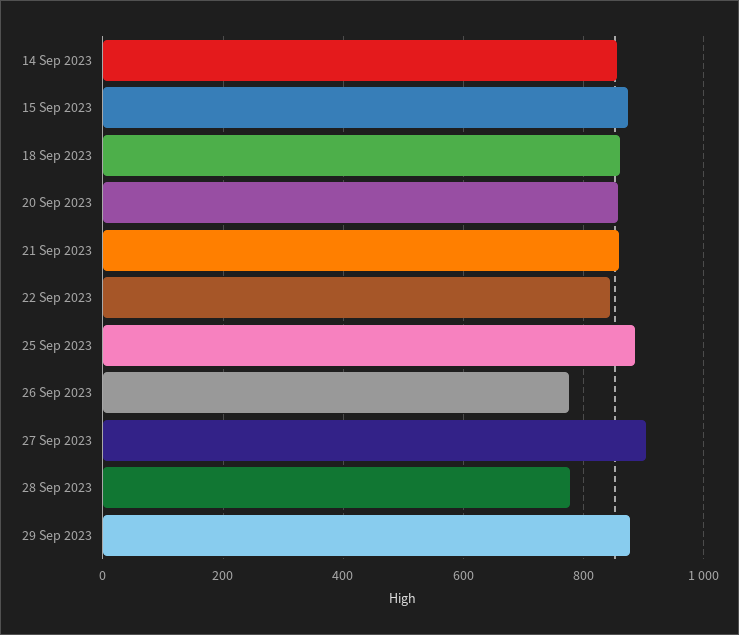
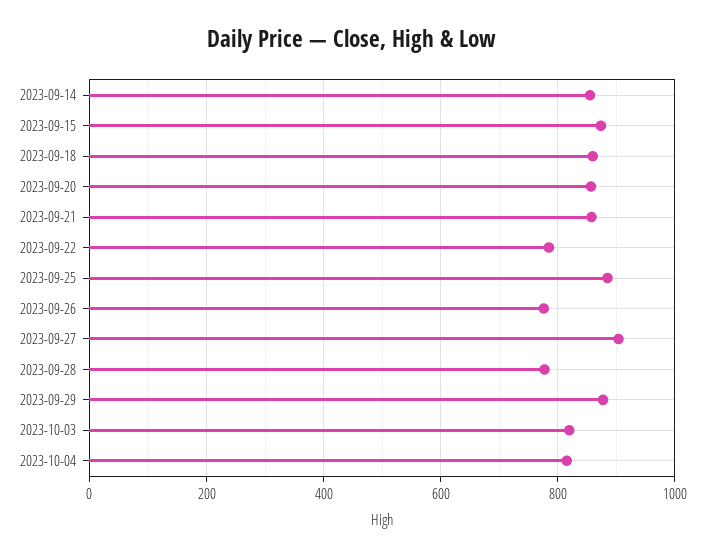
22 Sep 2023: 840 -> 780
2023-10-03: none -> 820
2023-10-04: none -> 820

